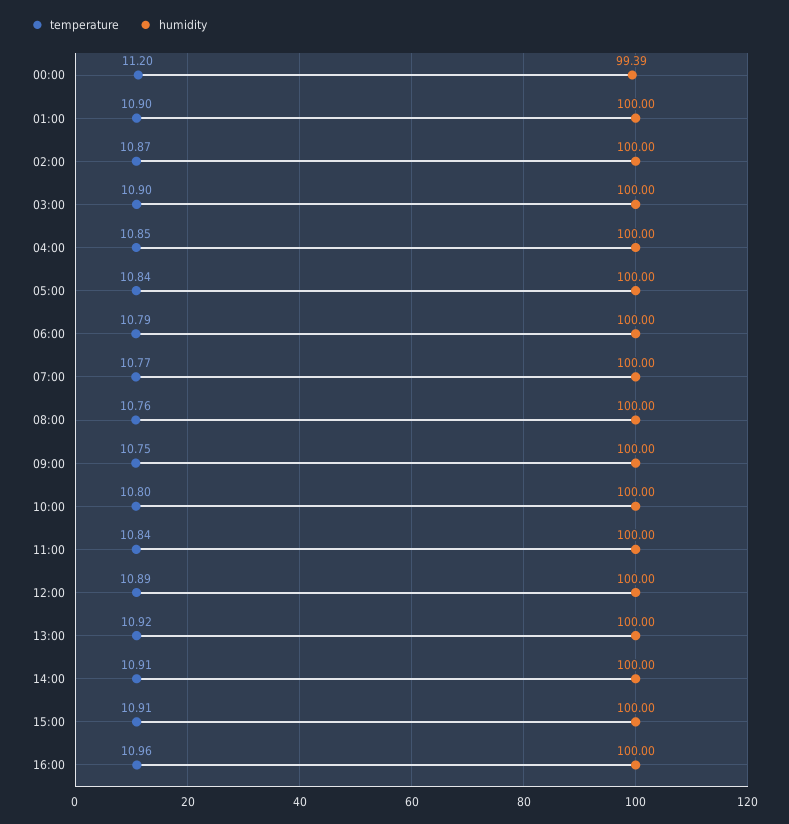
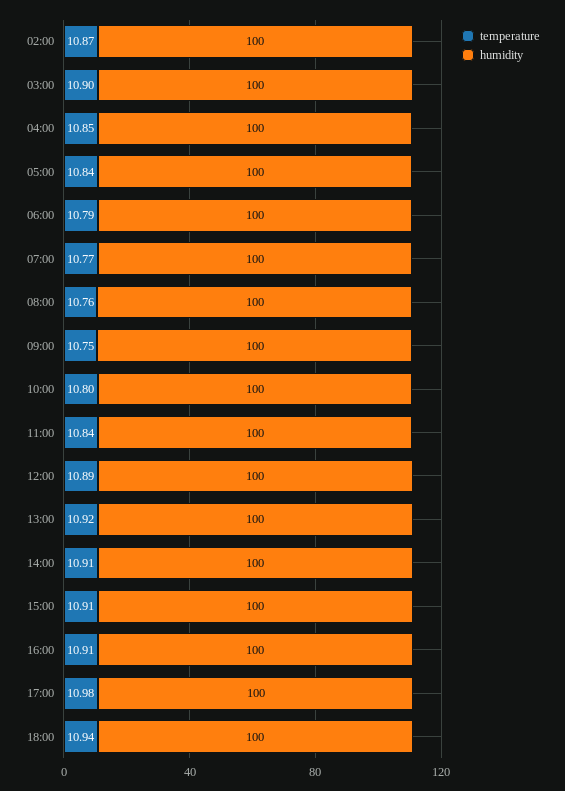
temperature, 00:00: 11.2 -> none
humidity, 00:00: 99.39 -> none
temperature, 01:00: 10.9 -> none
humidity, 01:00: 100 -> none
temperature, 16:00: 10.96 -> 10.91
temperature, 17:00: none -> 10.98
humidity, 17:00: none -> 100
temperature, 18:00: none -> 10.94
humidity, 18:00: none -> 100

